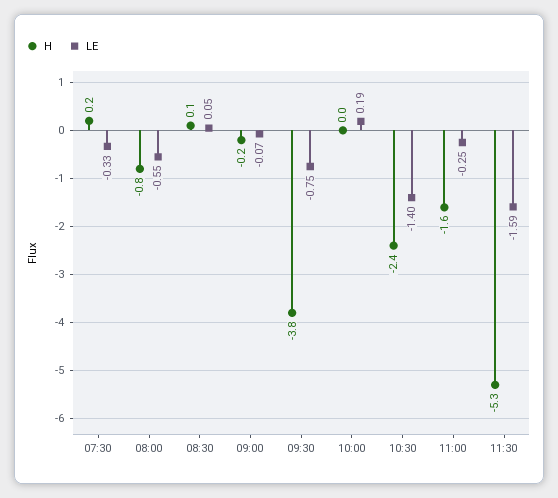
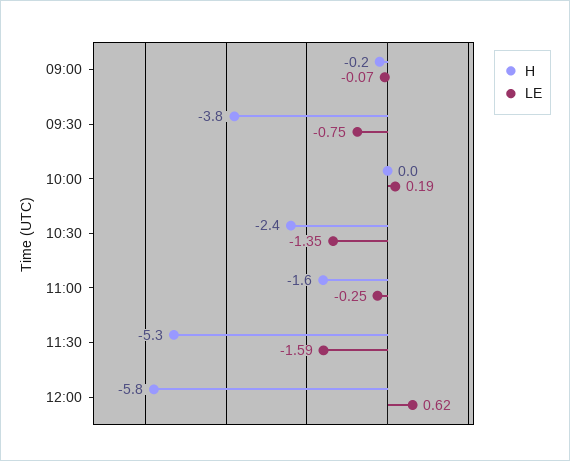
H, 07:30: 0.2 -> none
LE, 07:30: -0.33 -> none
H, 08:00: -0.8 -> none
LE, 08:00: -0.55 -> none
H, 08:30: 0.1 -> none
LE, 08:30: 0.05 -> none
LE, 10:30: -1.4 -> -1.35
H, 12:00: none -> -5.8
LE, 12:00: none -> 0.62

